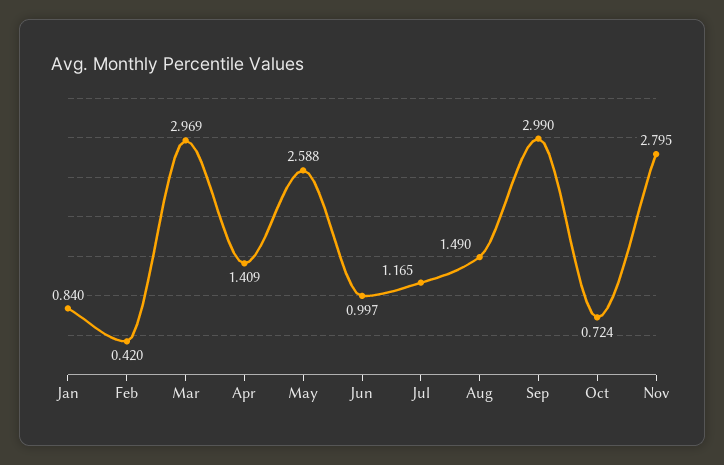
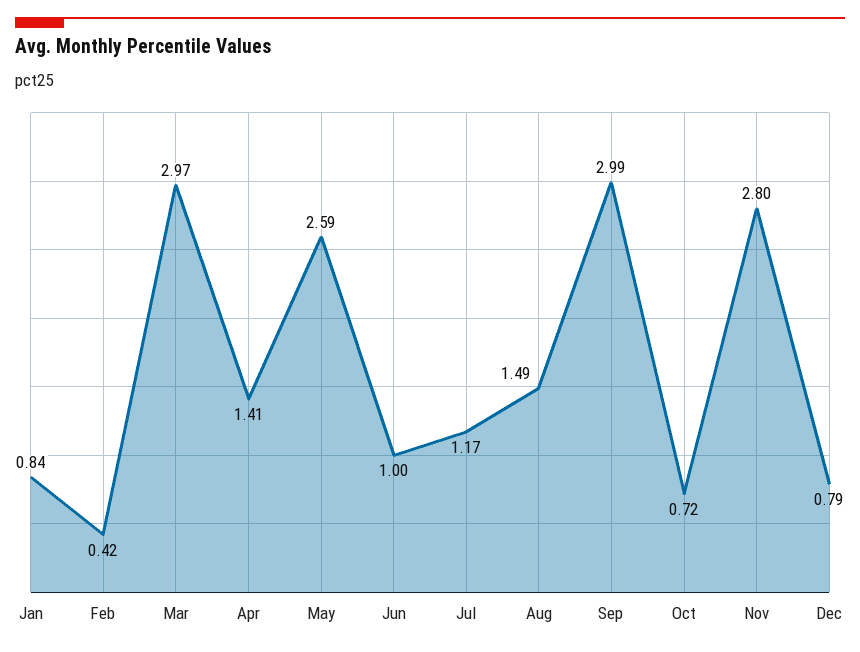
Dec: none -> 0.79

